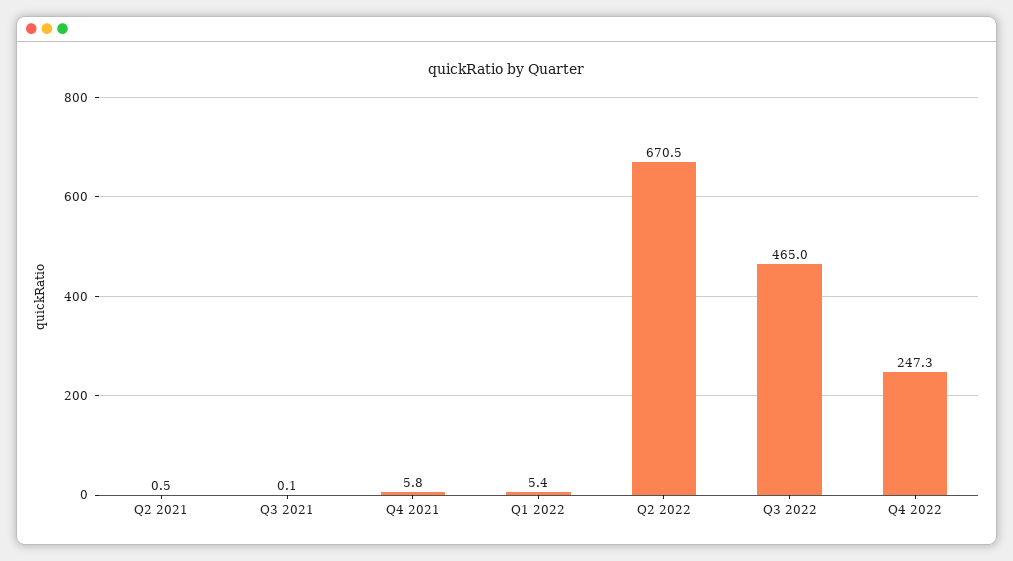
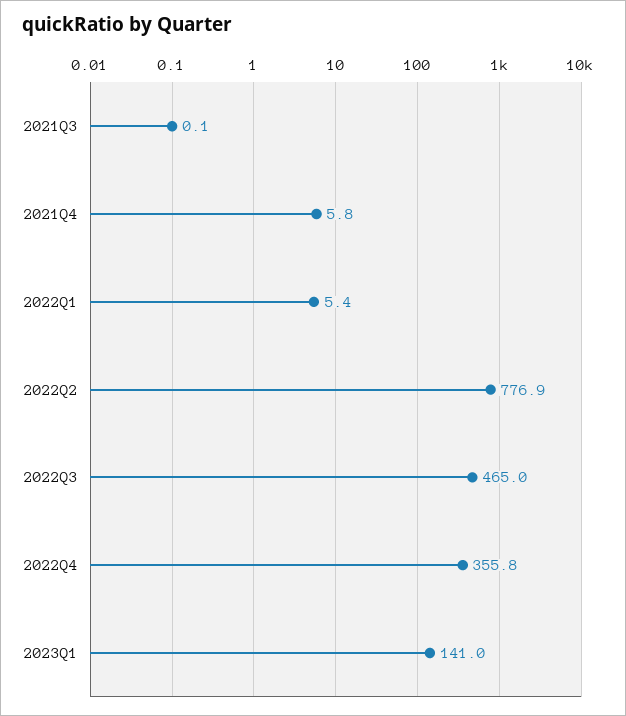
Q2 2021: 0.5 -> none
Q2 2022: 670.5 -> 776.9
Q4 2022: 247.3 -> 355.8
2023Q1: none -> 141

